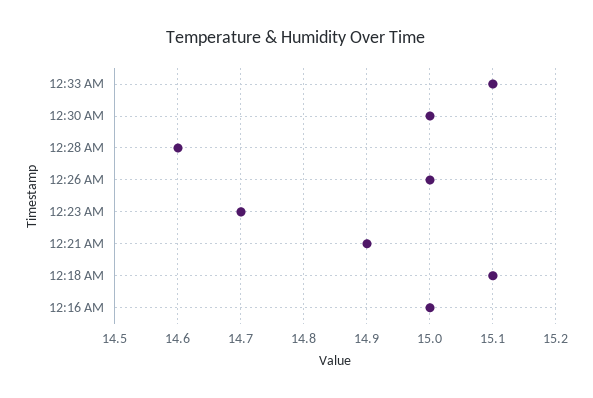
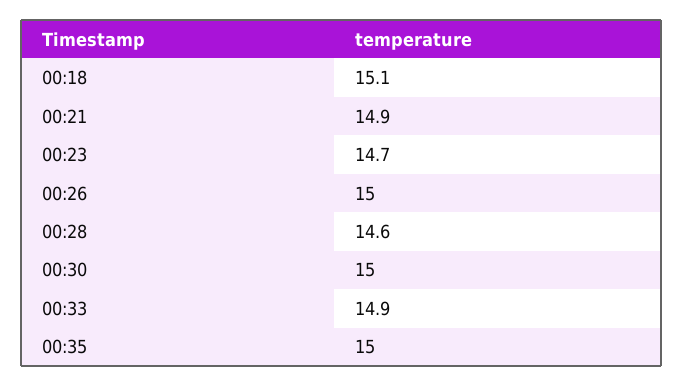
12:33 AM: 15.1 -> 14.9
12:16 AM: 15 -> none
00:35: none -> 15

